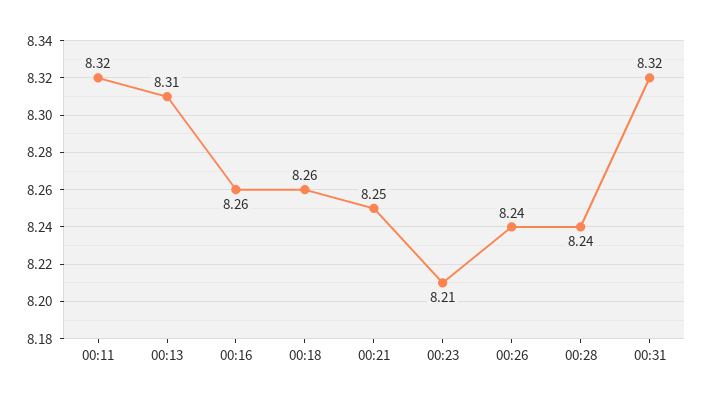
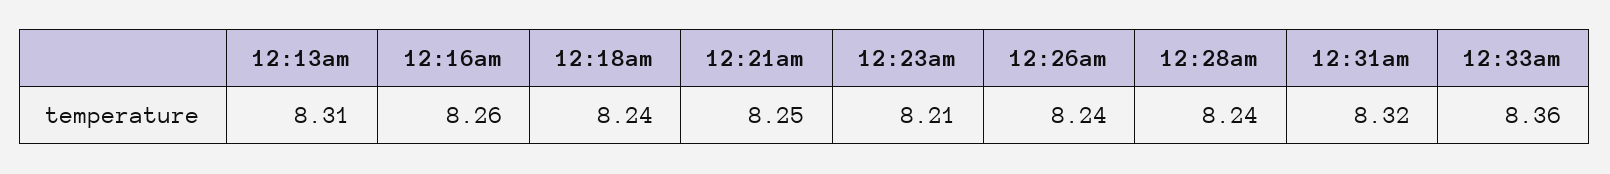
00:11: 8.32 -> none
00:18: 8.26 -> 8.24
12:33am: none -> 8.36

